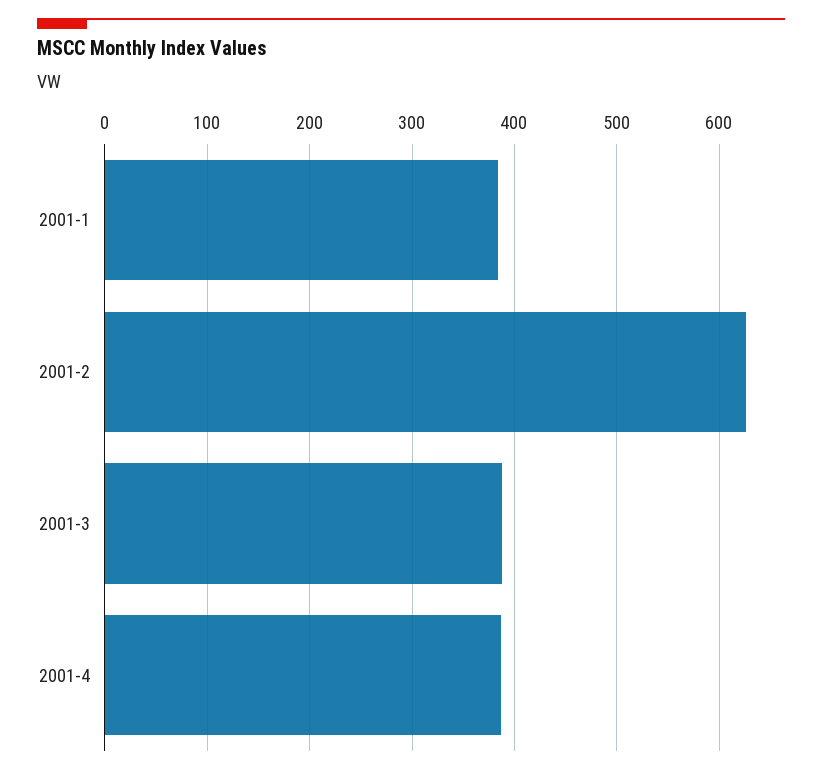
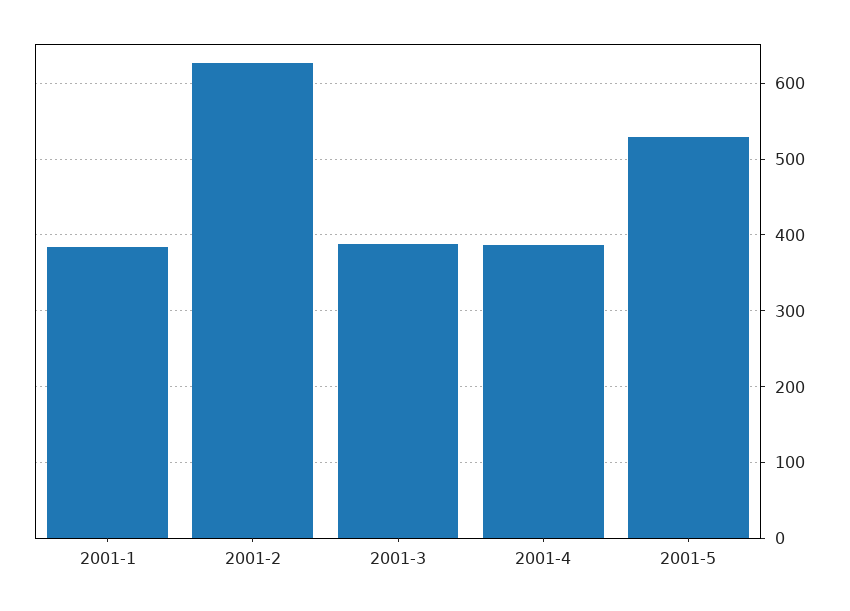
2001-5: none -> 530

